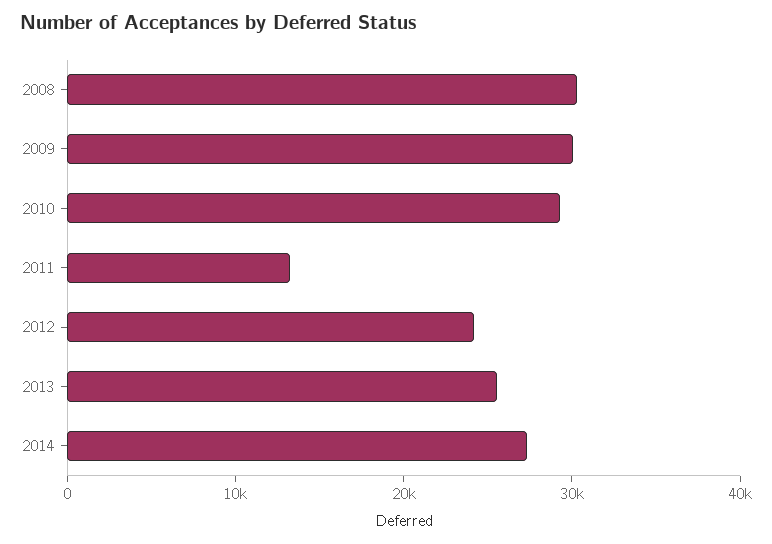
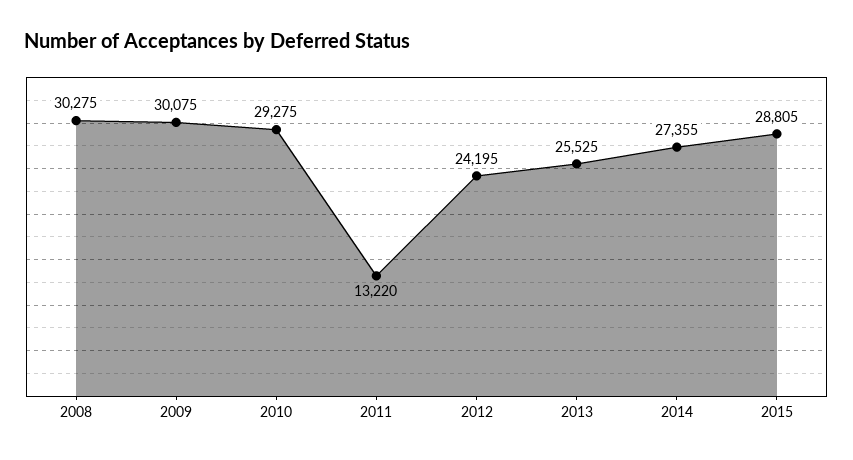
2015: none -> 28805

